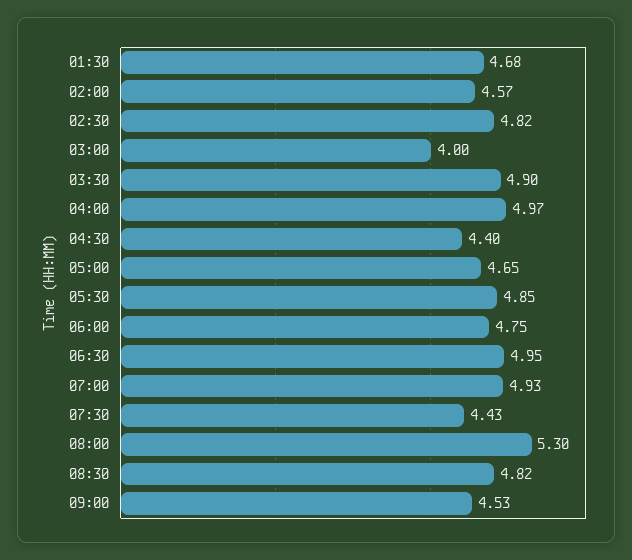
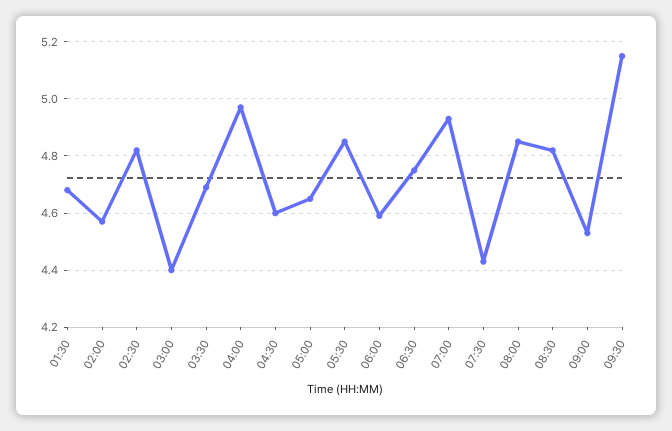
03:00: 4 -> 4.4
03:30: 4.9 -> 4.7
04:30: 4.4 -> 4.6
06:00: 4.75 -> 4.6
06:30: 4.95 -> 4.75
08:00: 5.3 -> 4.85
09:30: none -> 5.15

